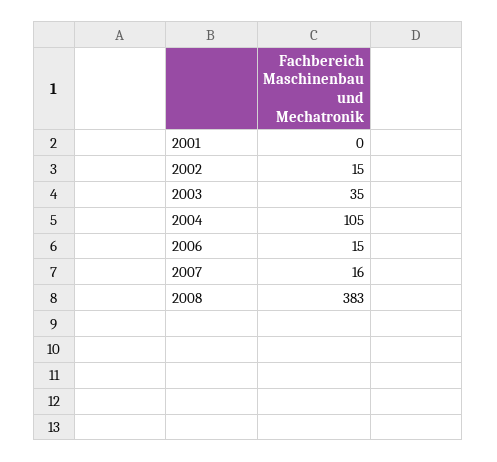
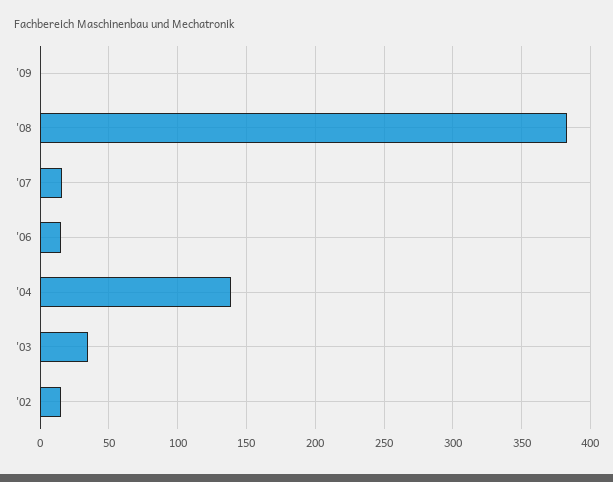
2001: 0 -> none
2004: 105 -> 140
'09: none -> 0

